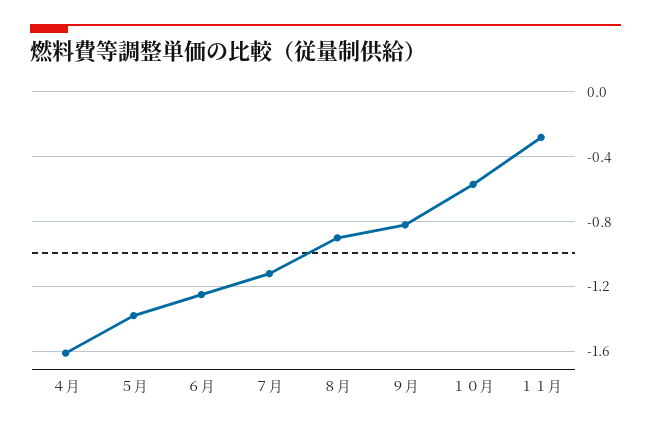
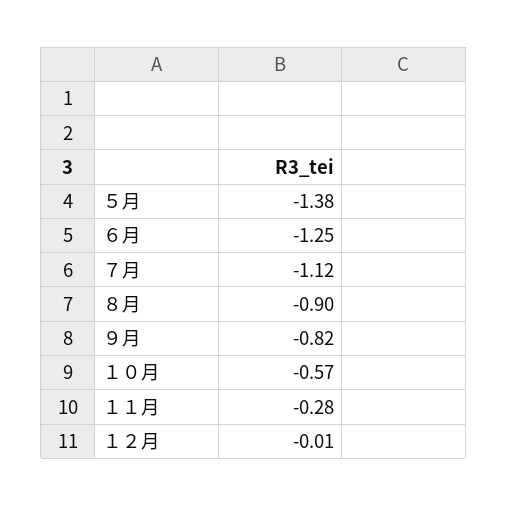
４月: -1.6 -> none
１２月: none -> -0.01

